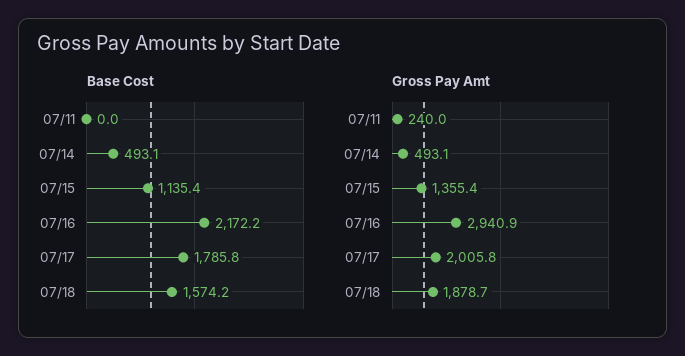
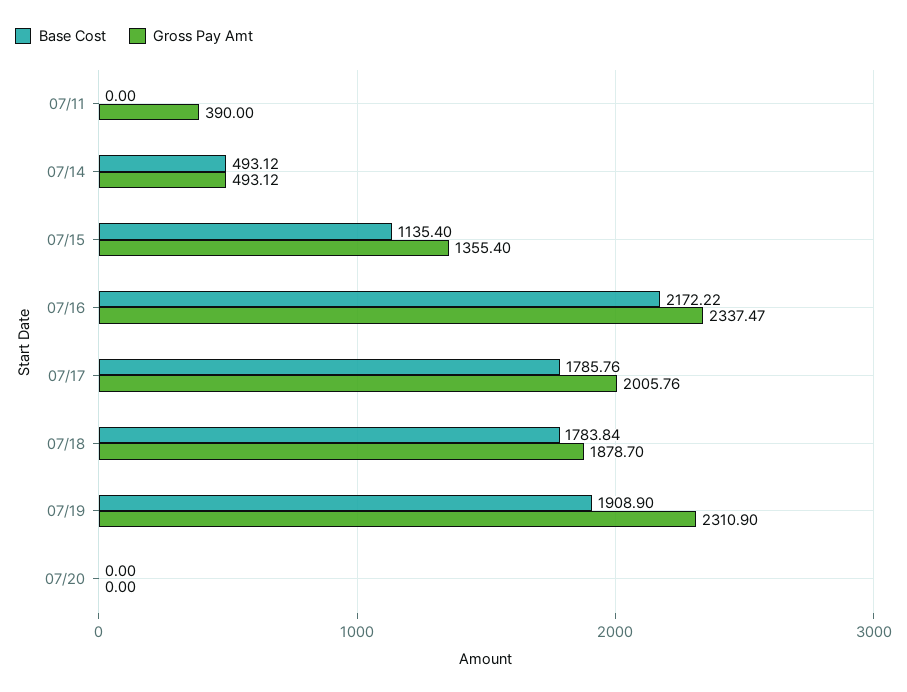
Base Cost, 07/18: 1574.2 -> 1783.84
Gross Pay Amt, 07/11: 240 -> 390
Gross Pay Amt, 07/16: 2940.9 -> 2337.47
Base Cost, 07/19: none -> 1908.9
Gross Pay Amt, 07/19: none -> 2310.9
Base Cost, 07/20: none -> 0
Gross Pay Amt, 07/20: none -> 0

